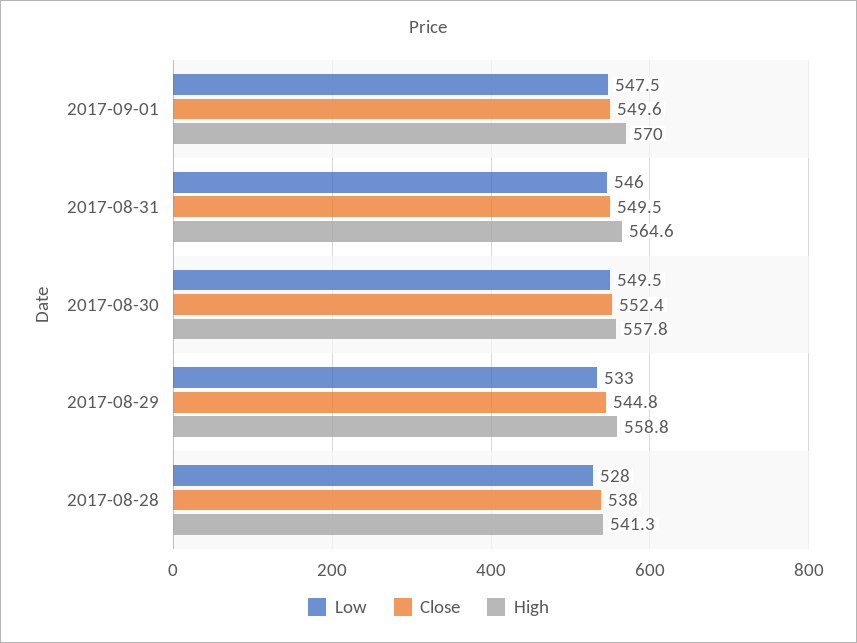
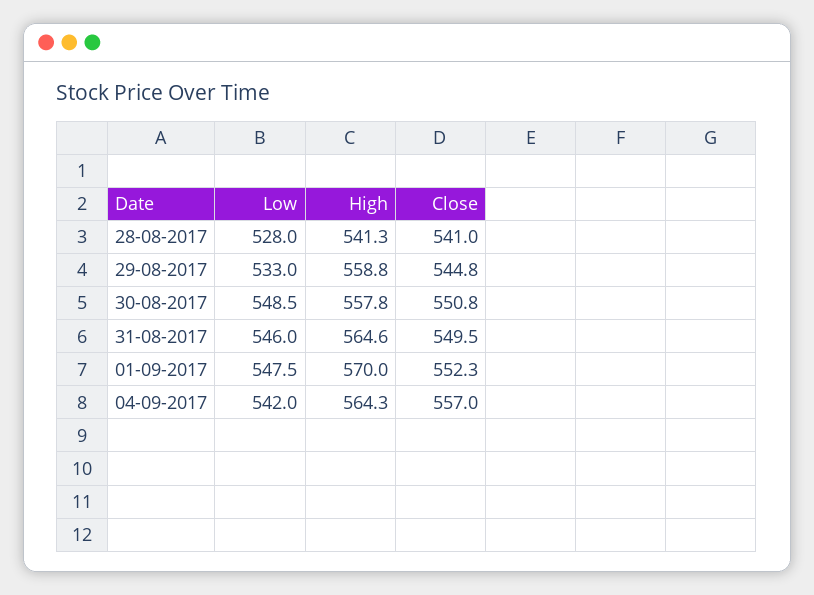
Close, 2017-09-01: 549.6 -> 552.3
Low, 2017-08-30: 549.5 -> 548.5
Close, 2017-08-30: 552.4 -> 550.8
Close, 2017-08-28: 538 -> 541
Low, 04-09-2017: none -> 542
High, 04-09-2017: none -> 564.3
Close, 04-09-2017: none -> 557

